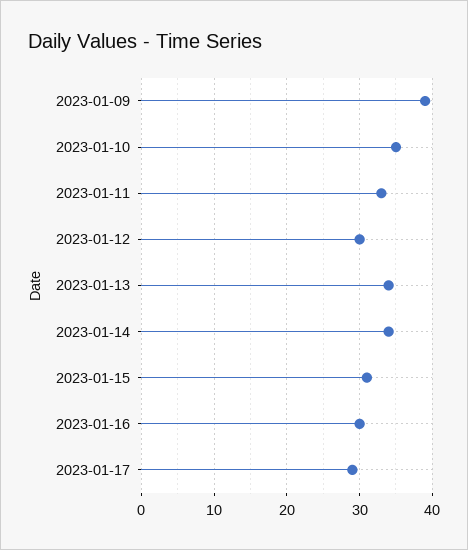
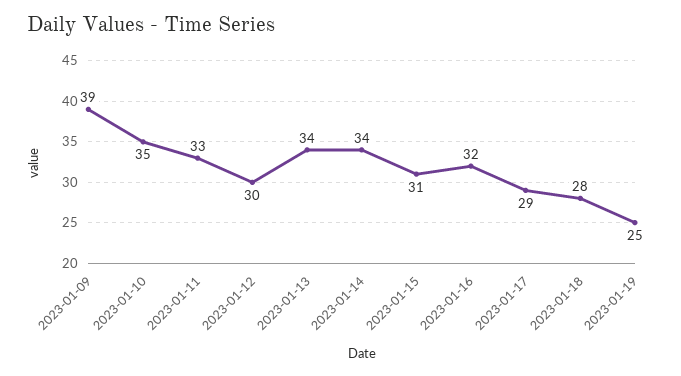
2023-01-16: 30 -> 32
2023-01-18: none -> 28
2023-01-19: none -> 25

